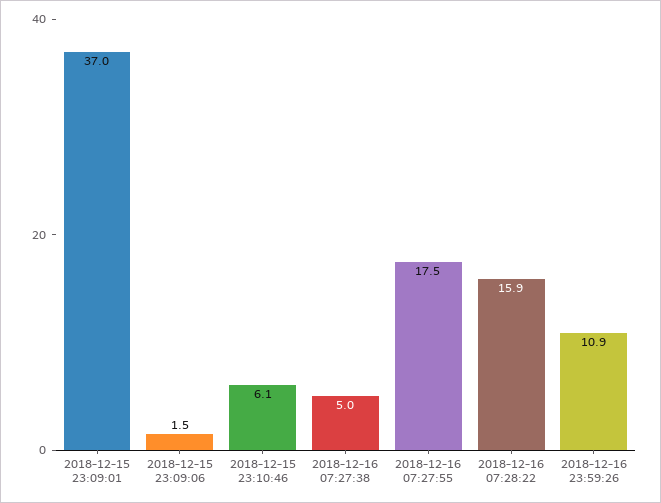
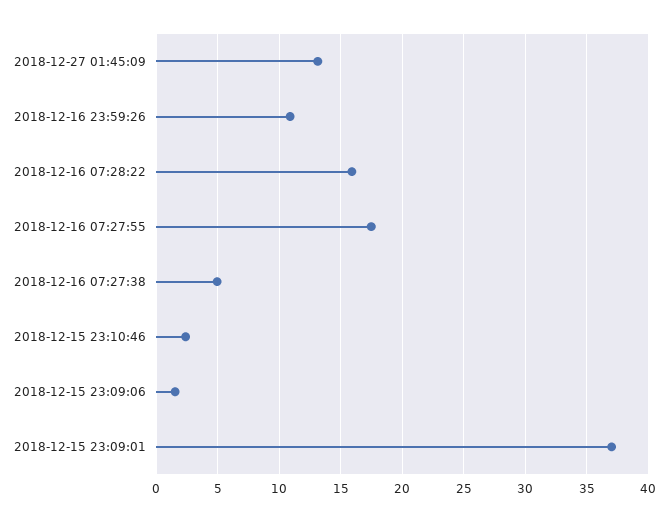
2018-12-15 23:10:46: 6.1 -> 2.5
2018-12-27 01:45:09: none -> 13

